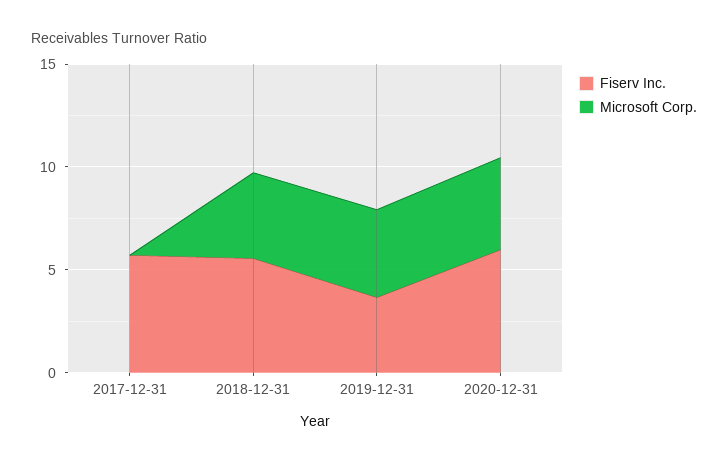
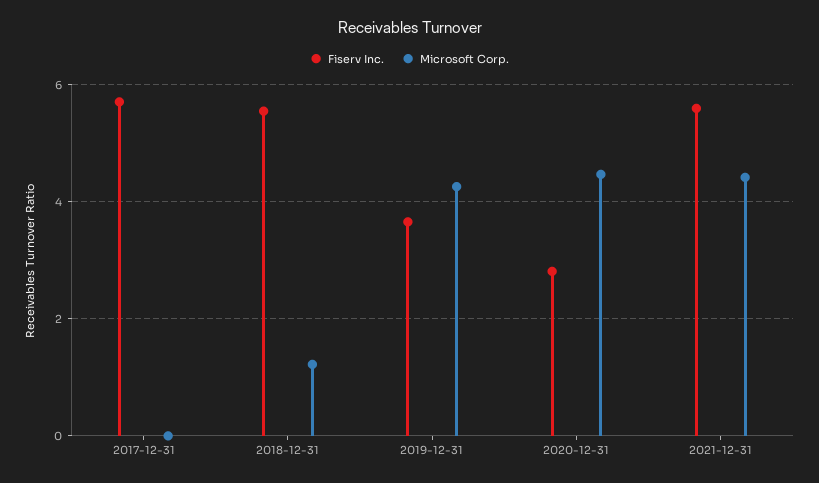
Microsoft Corp., 2018-12-31: 4 -> 1.2
Fiserv Inc., 2020-12-31: 6 -> 2.8
Fiserv Inc., 2021-12-31: none -> 5.6
Microsoft Corp., 2021-12-31: none -> 4.4

